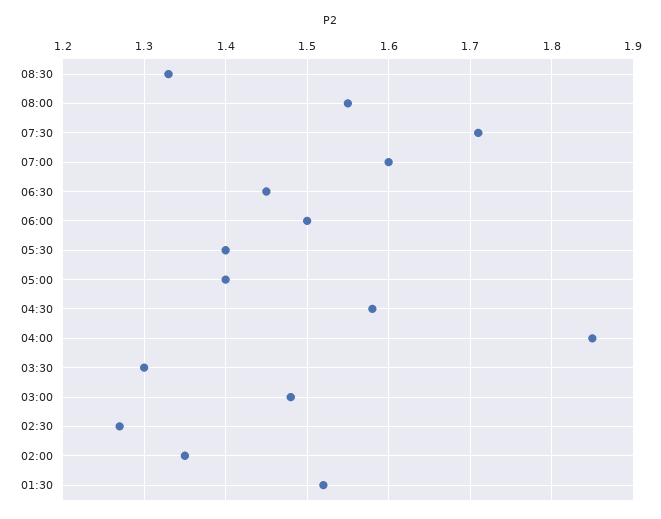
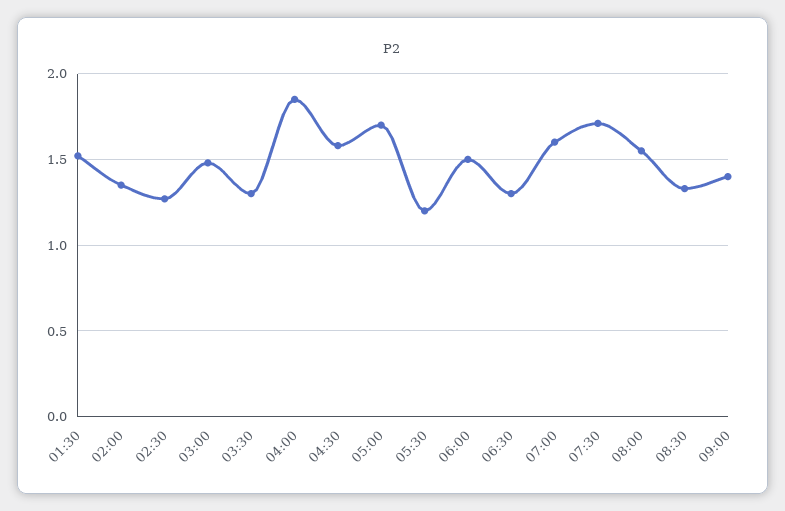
06:30: 1.45 -> 1.3
05:30: 1.4 -> 1.2
05:00: 1.4 -> 1.7
09:00: none -> 1.4

